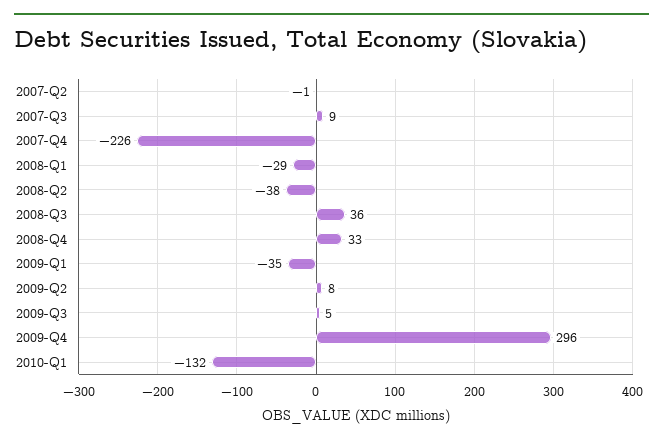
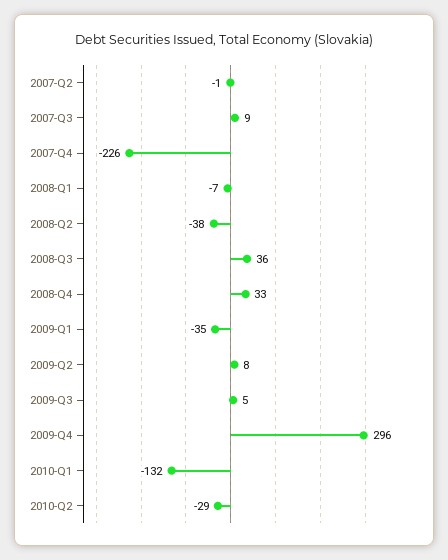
2008-Q1: -29 -> -7
2010-Q2: none -> -29

